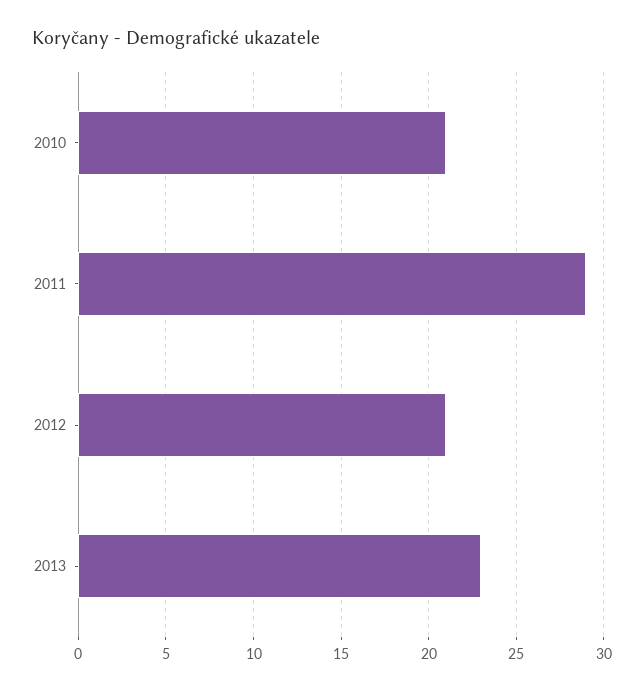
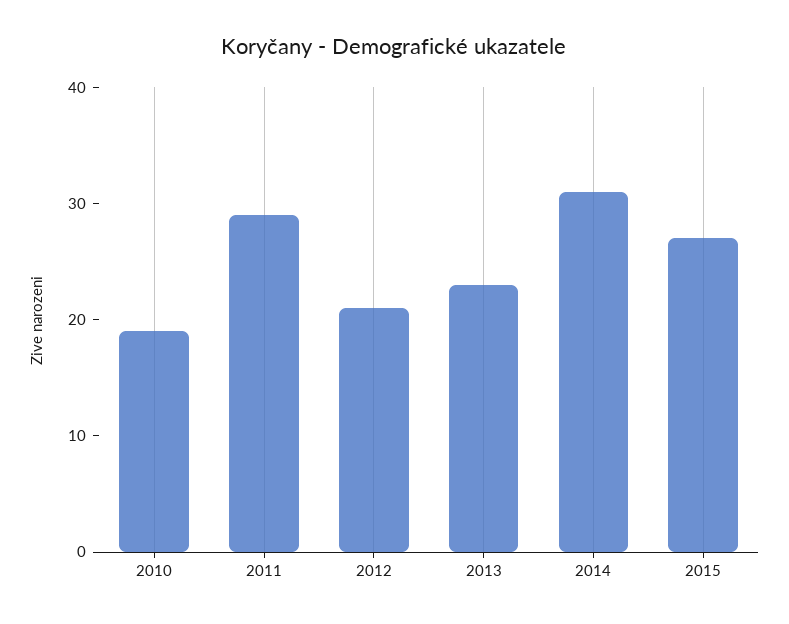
2010: 21 -> 19
2014: none -> 31
2015: none -> 27

